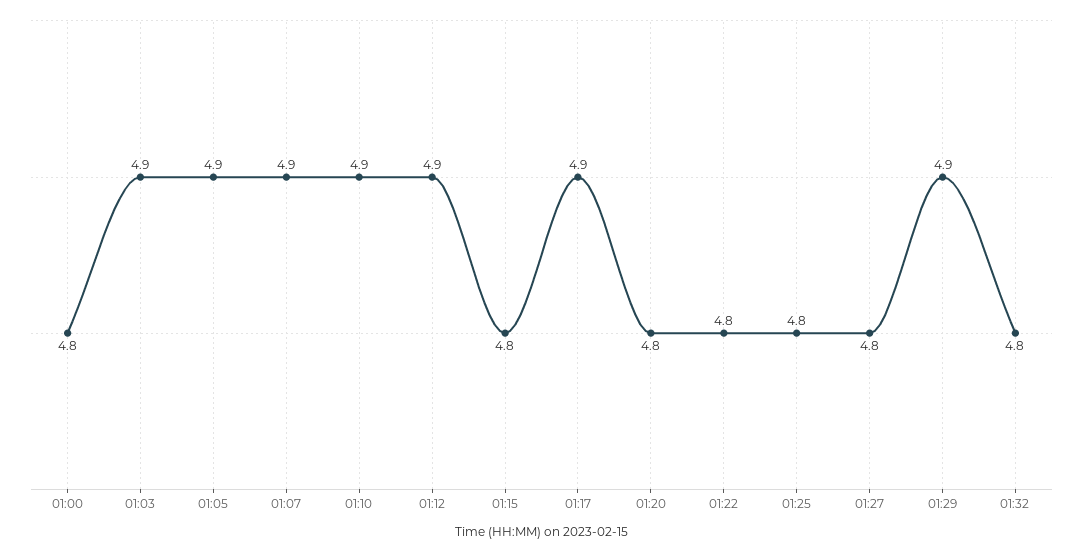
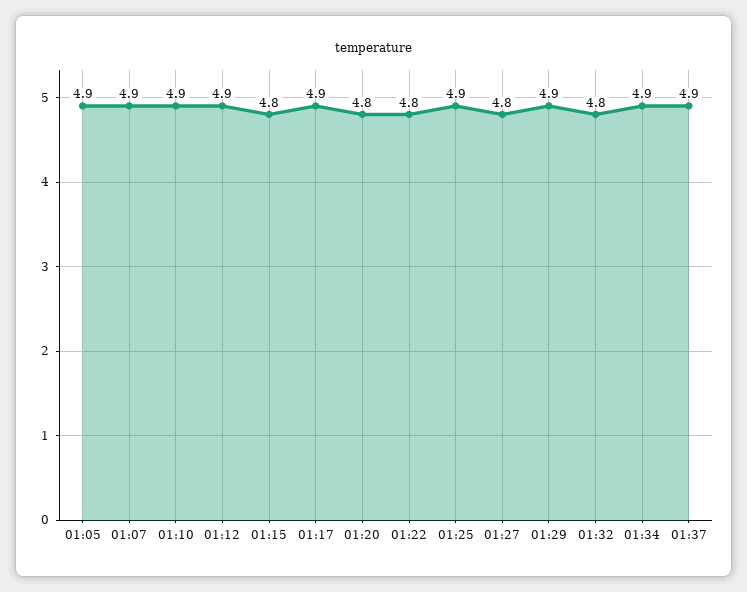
01:00: 4.8 -> none
01:03: 4.9 -> none
01:25: 4.8 -> 4.9
01:34: none -> 4.9
01:37: none -> 4.9

